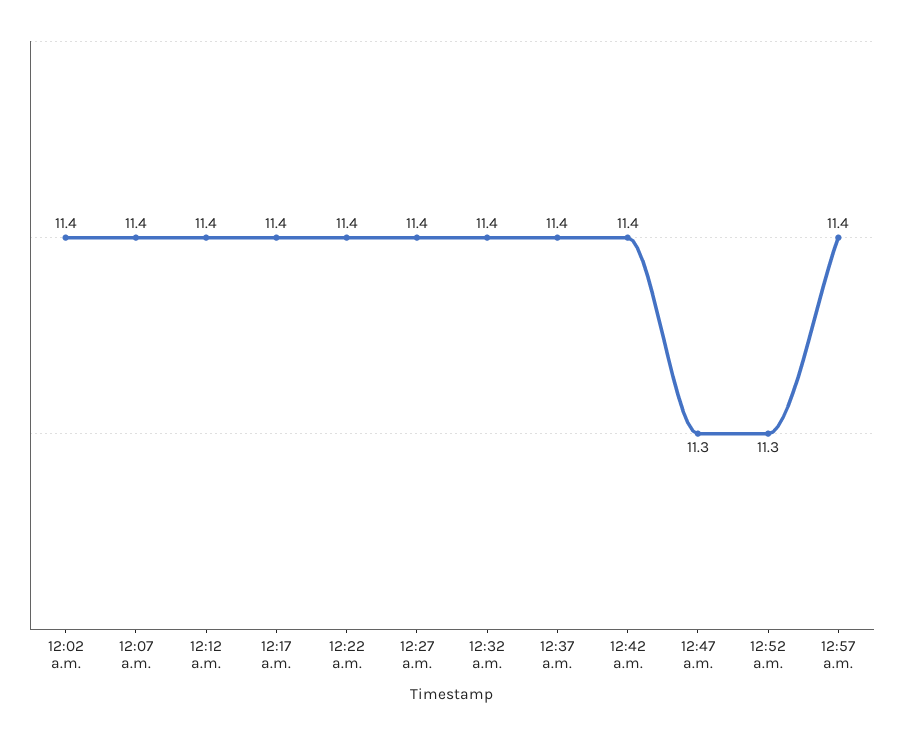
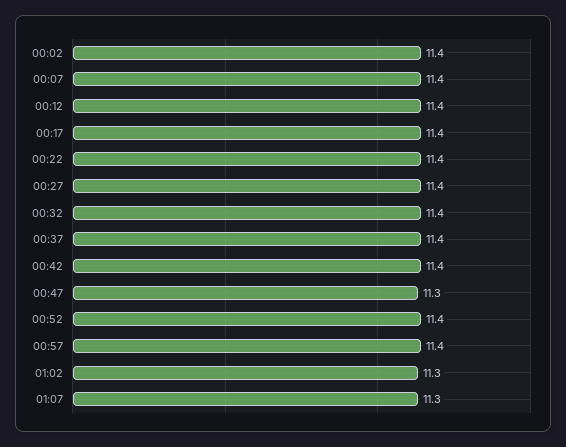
12:52 a.m.: 11.3 -> 11.4
01:02: none -> 11.3
01:07: none -> 11.3

